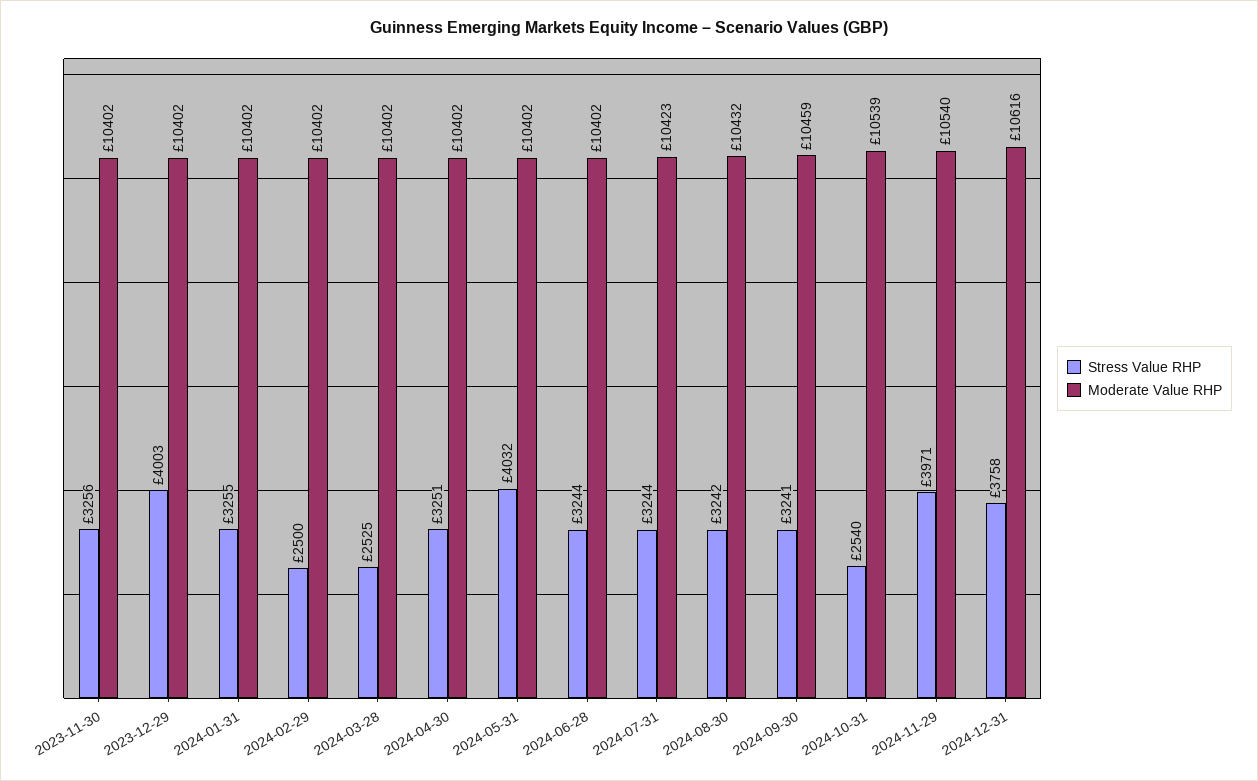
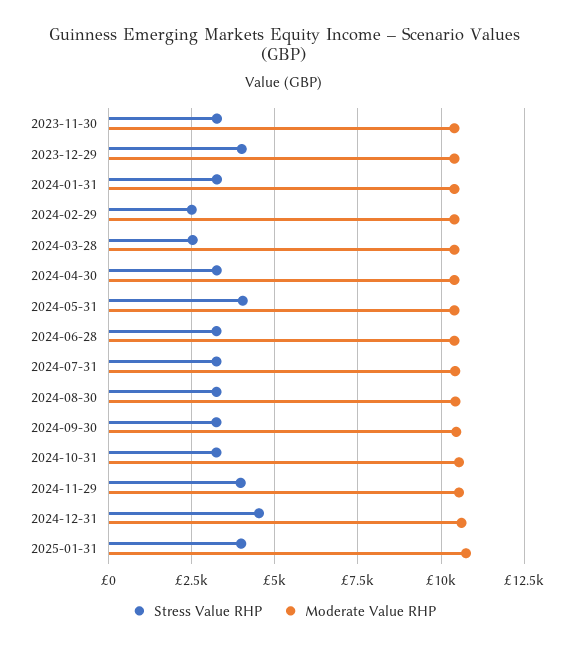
Stress Value RHP, 2024-10-31: 2540 -> 3250
Stress Value RHP, 2024-12-31: 3758 -> 4500
Stress Value RHP, 2025-01-31: none -> 4000
Moderate Value RHP, 2025-01-31: none -> 10750

